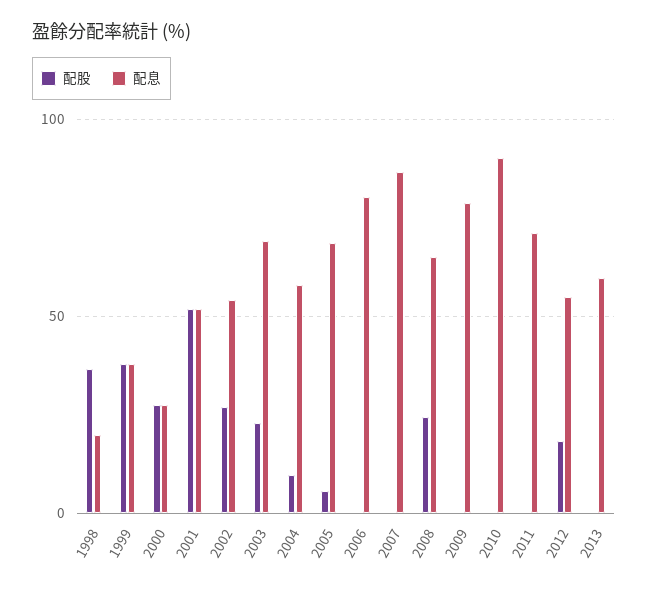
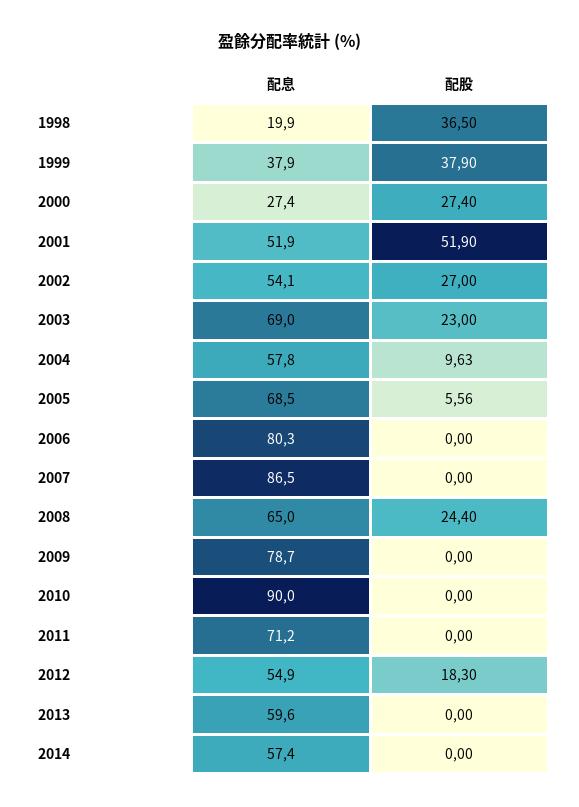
配息, 2014: none -> 57.4
配股, 2014: none -> 0

